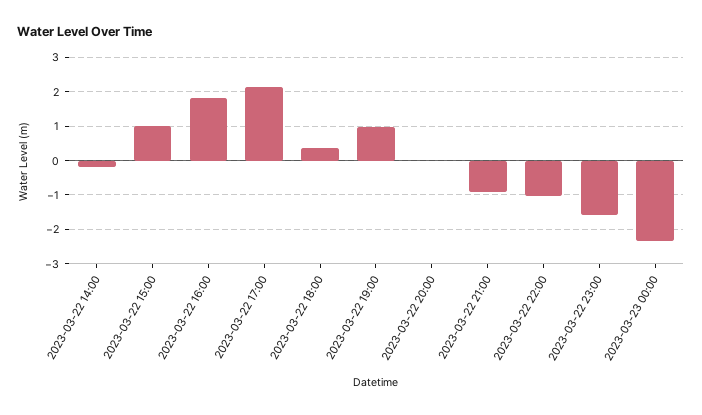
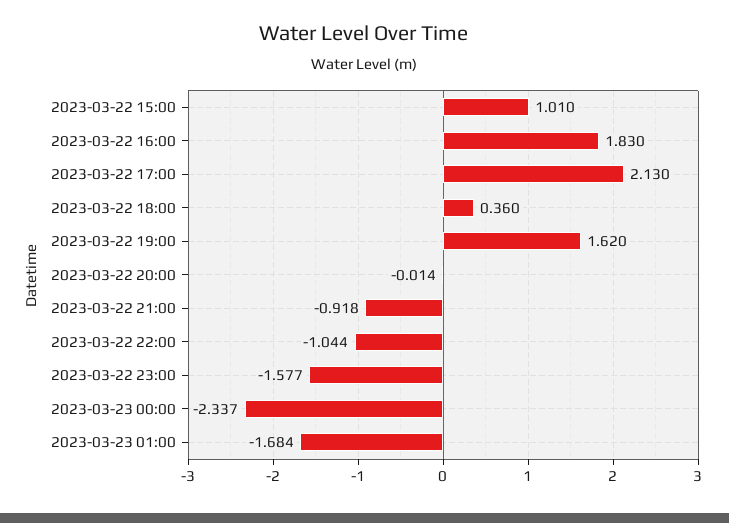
2023-03-22 14:00: -0.2 -> none
2023-03-22 19:00: 1 -> 1.62
2023-03-23 01:00: none -> -1.684

